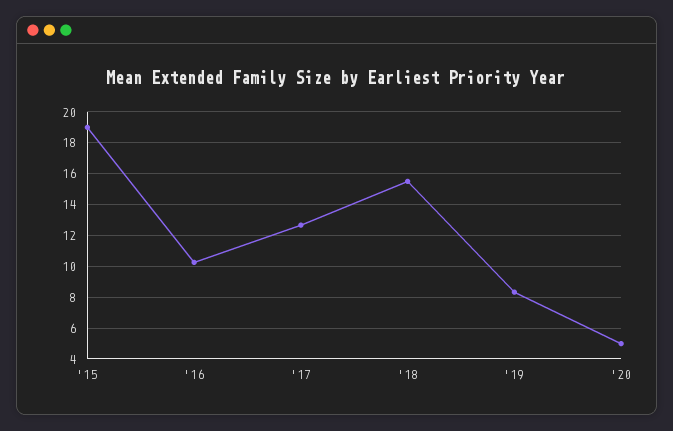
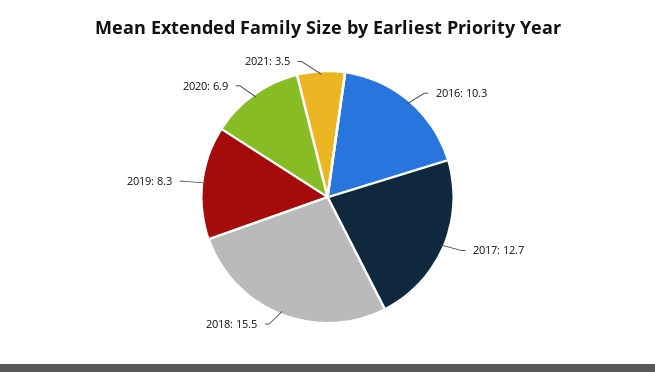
'15: 19 -> none
'20: 5 -> 6.9
2021: none -> 3.5

